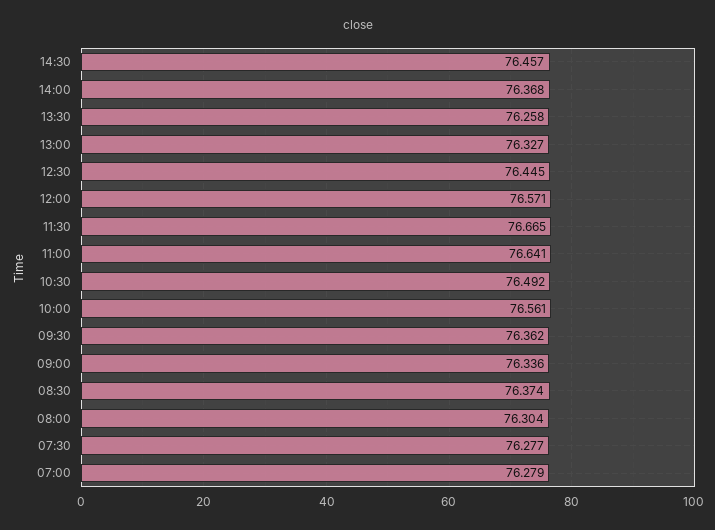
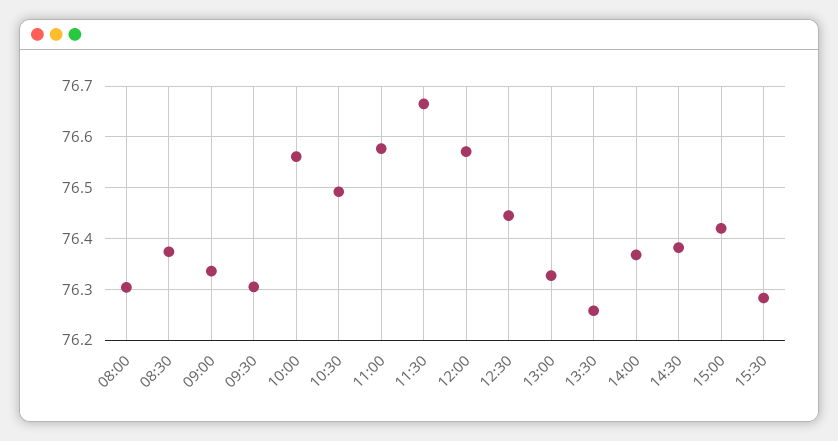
14:30: 76.457 -> 76.38
11:00: 76.641 -> 76.58
09:30: 76.362 -> 76.3
07:30: 76.277 -> none
07:00: 76.279 -> none
15:00: none -> 76.42
15:30: none -> 76.28

